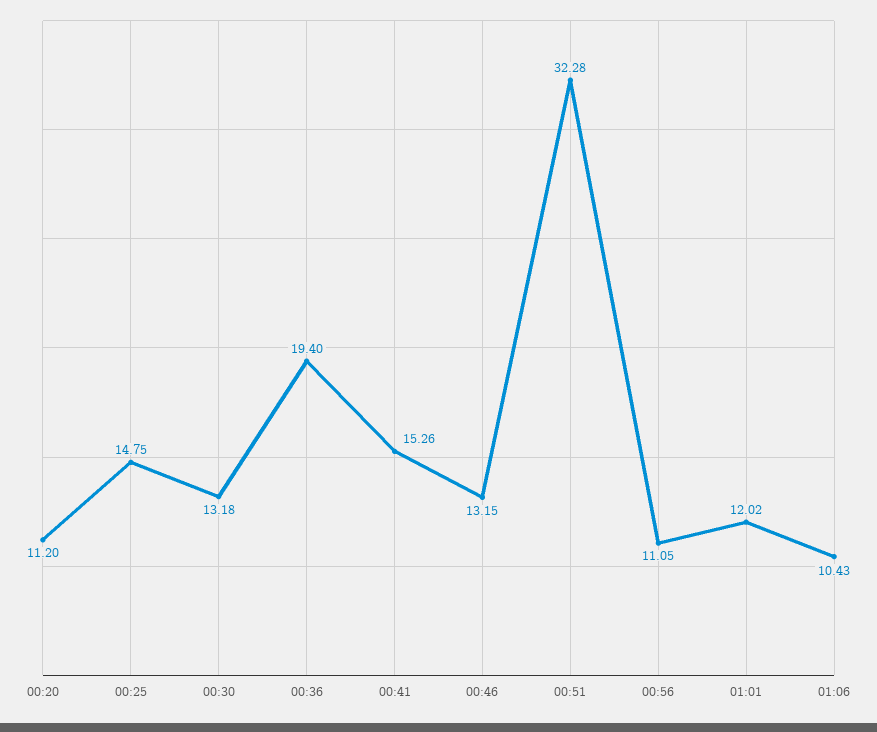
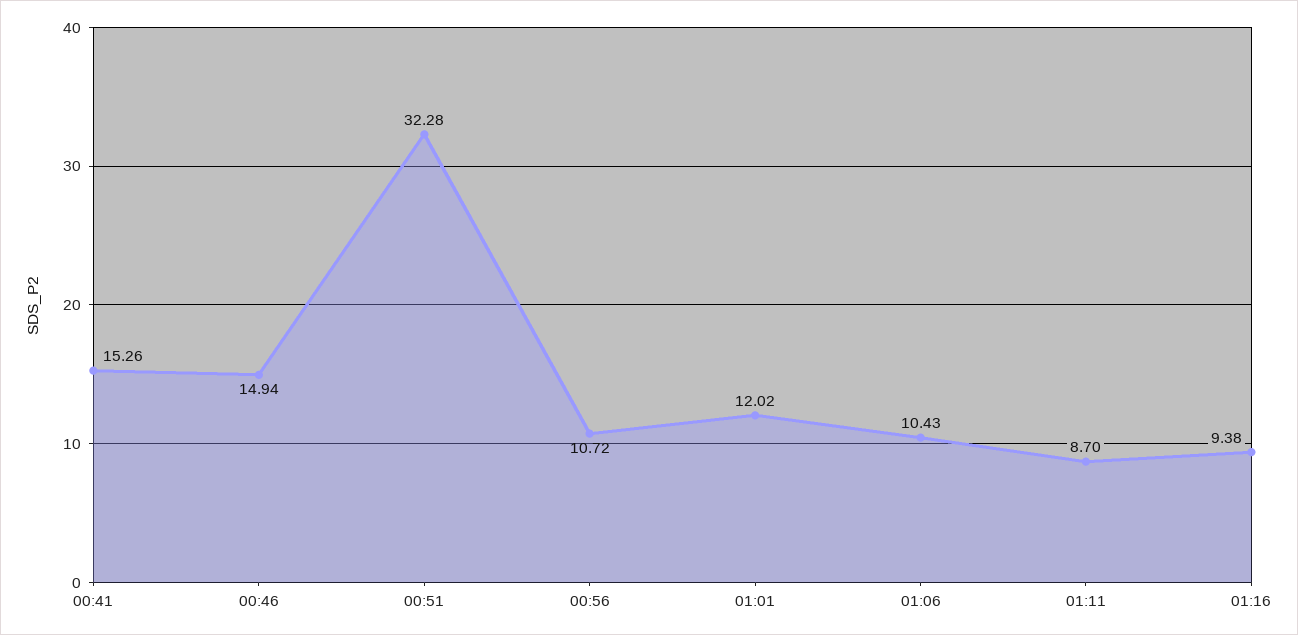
00:20: 11.2 -> none
00:25: 14.75 -> none
00:30: 13.18 -> none
00:36: 19.4 -> none
00:46: 13.15 -> 14.94
00:56: 11.05 -> 10.72
01:11: none -> 8.7
01:16: none -> 9.38

